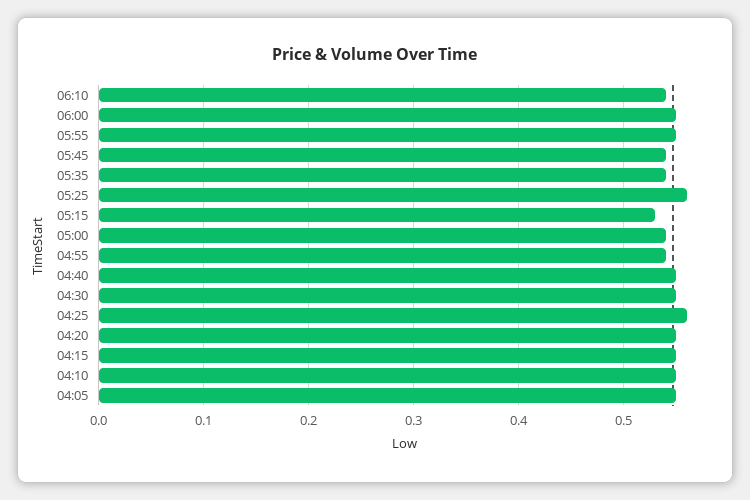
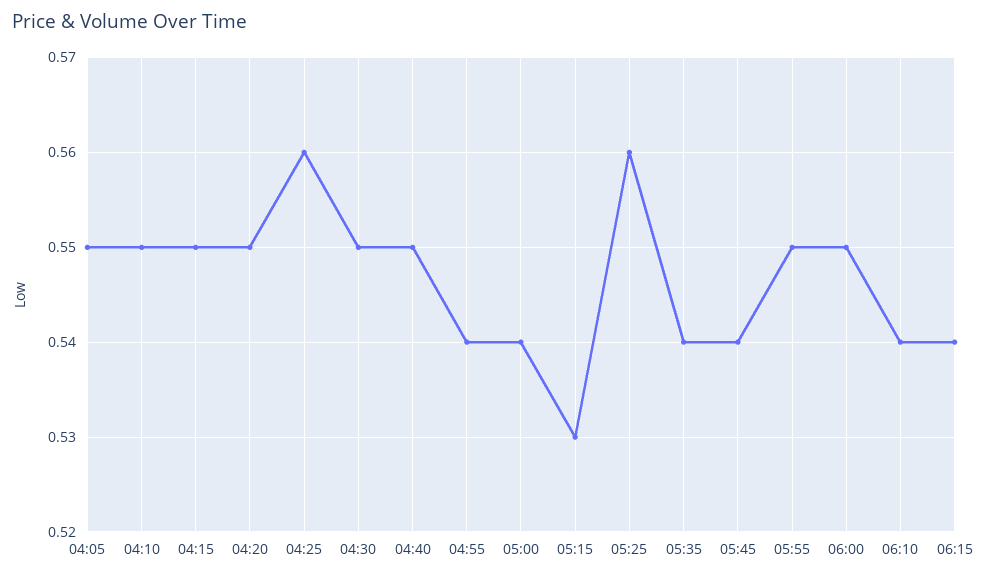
06:15: none -> 0.54

